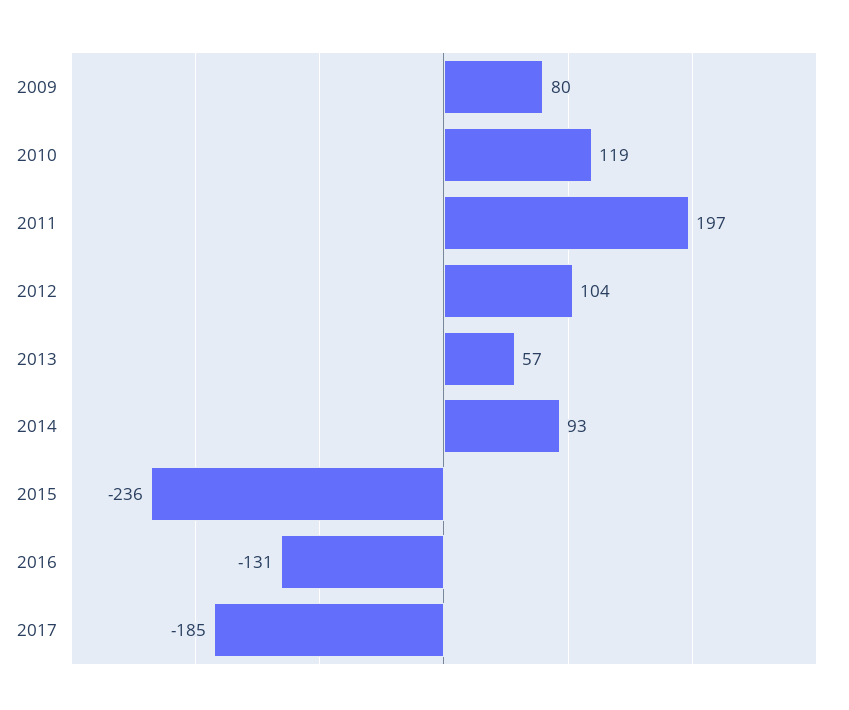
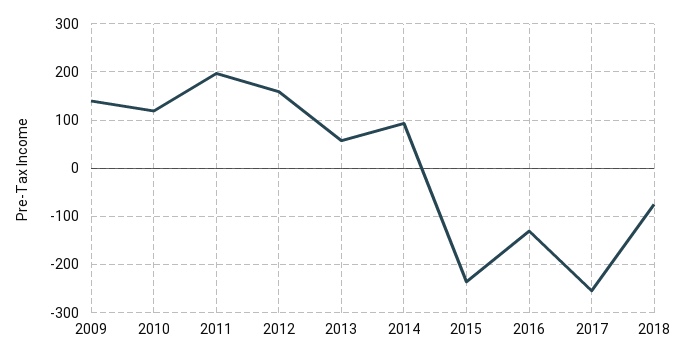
2009: 80 -> 140
2012: 104 -> 160
2017: -185 -> -260
2018: none -> -80

